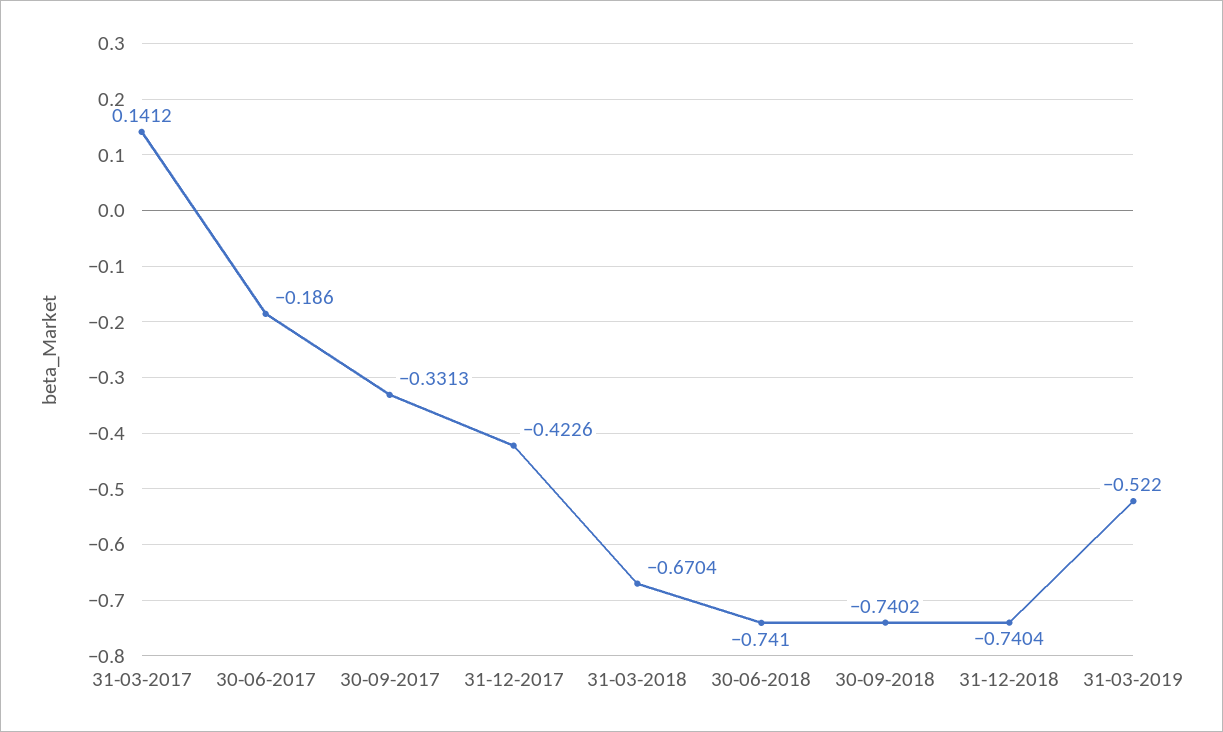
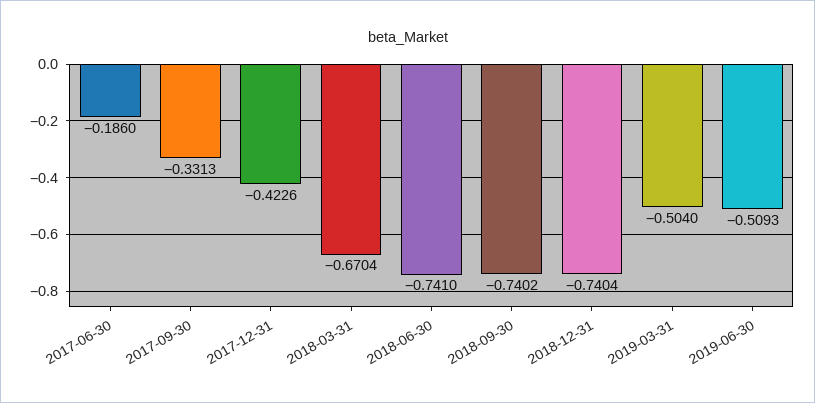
31-03-2017: 0.1412 -> none
31-03-2019: -0.522 -> -0.504
2019-06-30: none -> -0.5093

